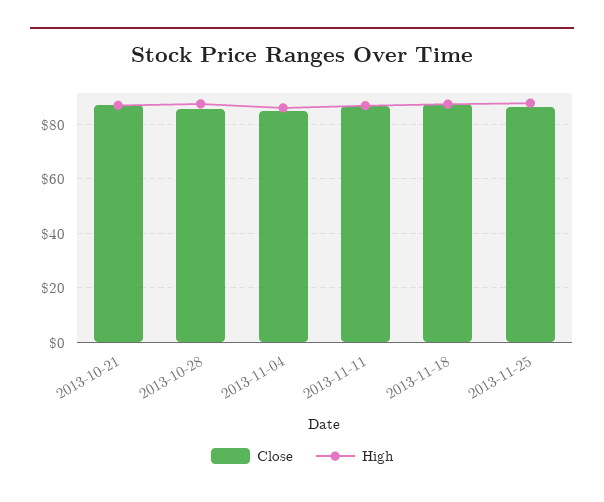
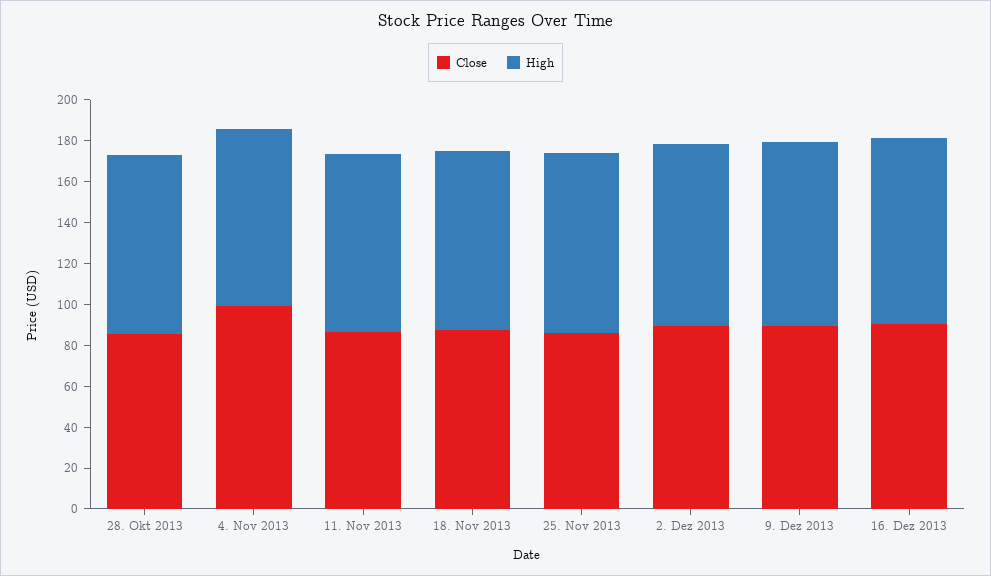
Close, 2013-10-21: 87.5 -> none
High, 2013-10-21: 87.5 -> none
Close, 2013-11-04: 85 -> 100
Close, 2. Dez 2013: none -> 90
High, 2. Dez 2013: none -> 90
Close, 9. Dez 2013: none -> 90
High, 9. Dez 2013: none -> 90
Close, 16. Dez 2013: none -> 90
High, 16. Dez 2013: none -> 90

